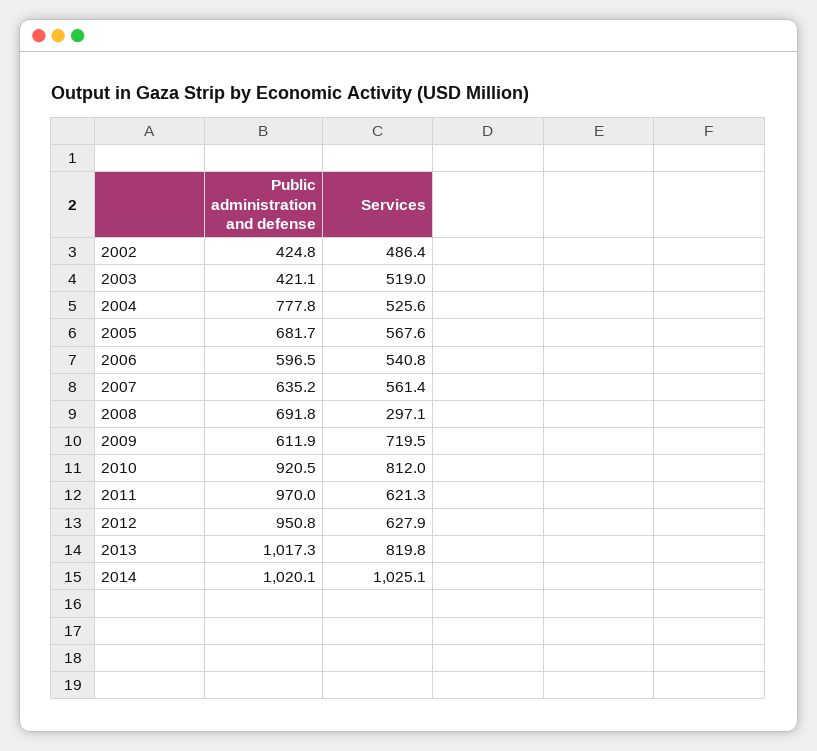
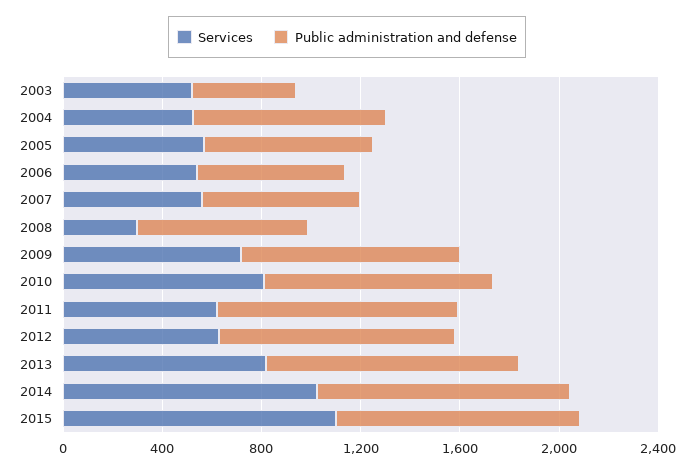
Public administration and defense, 2002: 424.8 -> none
Services, 2002: 486.4 -> none
Public administration and defense, 2009: 611.9 -> 900
Services, 2015: none -> 1100
Public administration and defense, 2015: none -> 1000

